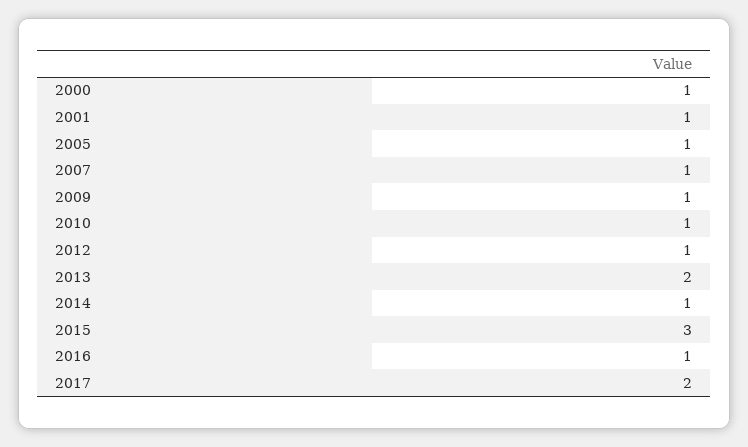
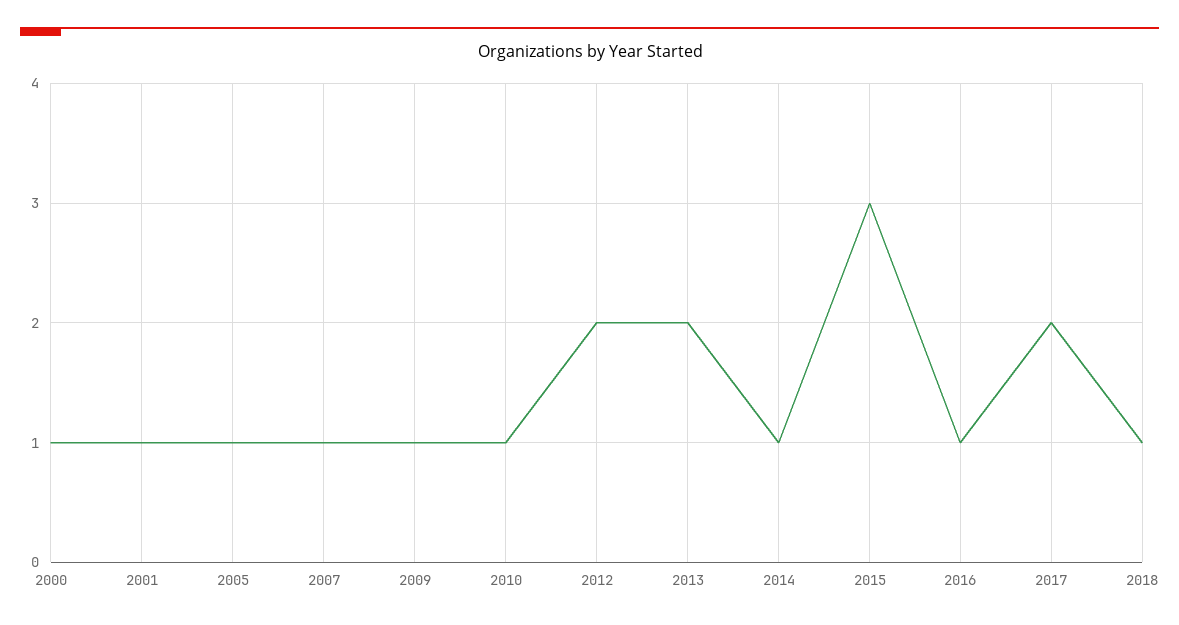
2012: 1 -> 2
2018: none -> 1

